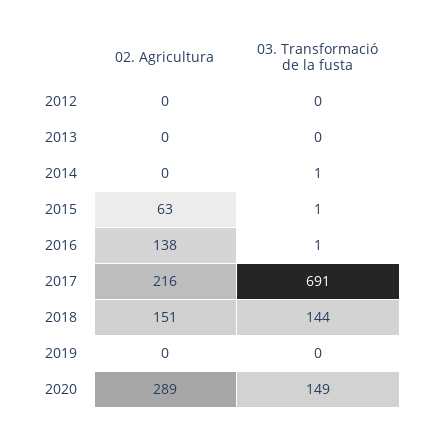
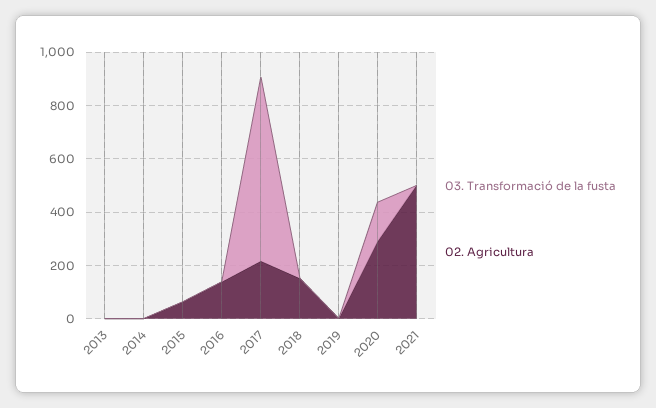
02. Agricultura, 2012: 0 -> none
03. Transformació de la fusta, 2012: 0 -> none
03. Transformació de la fusta, 2018: 144 -> 0
03. Transformació de la fusta, 2021: none -> 0
02. Agricultura, 2021: none -> 500

